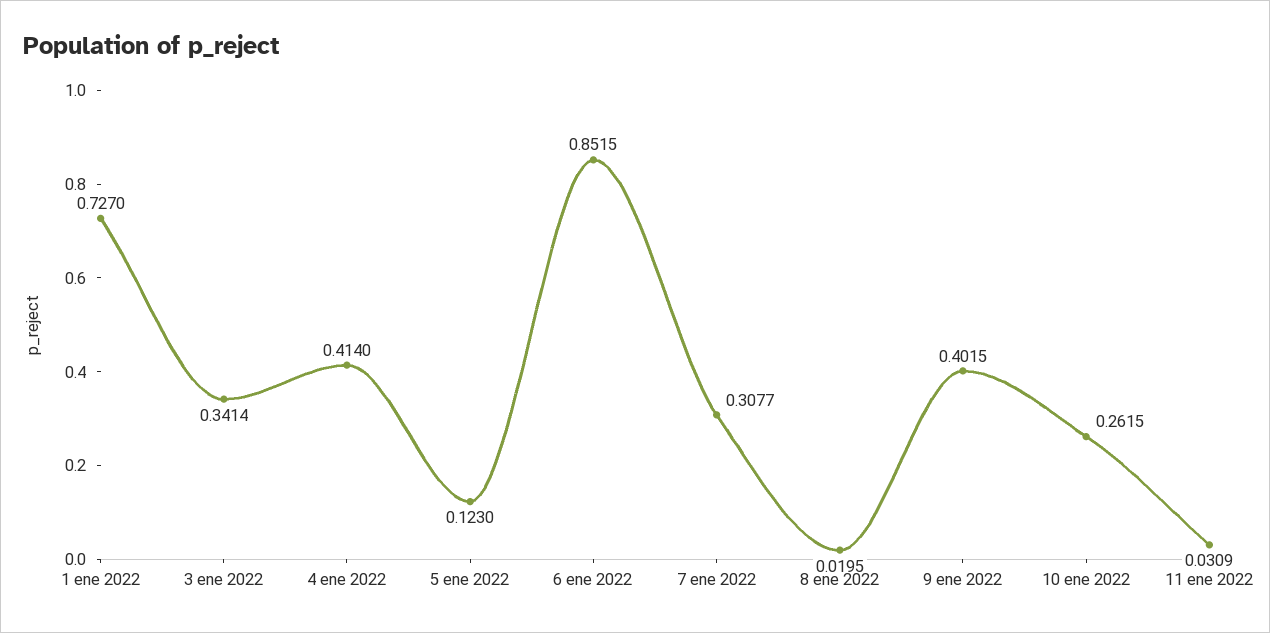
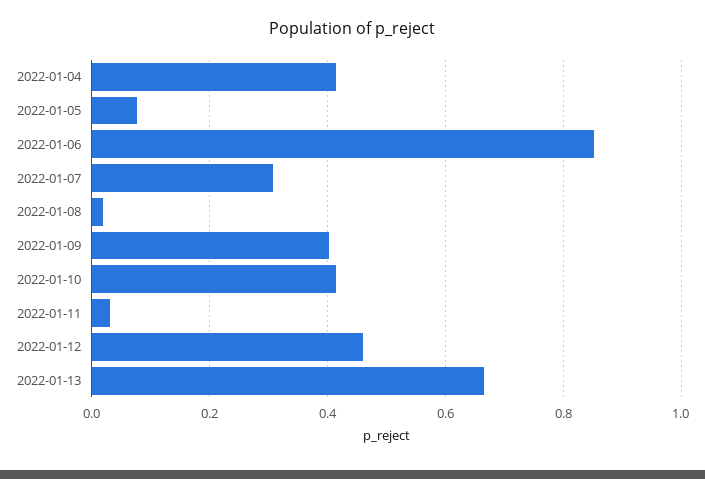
1 ene 2022: 0.727 -> none
3 ene 2022: 0.3414 -> none
5 ene 2022: 0.123 -> 0.08
10 ene 2022: 0.2615 -> 0.42
2022-01-12: none -> 0.46
2022-01-13: none -> 0.66

